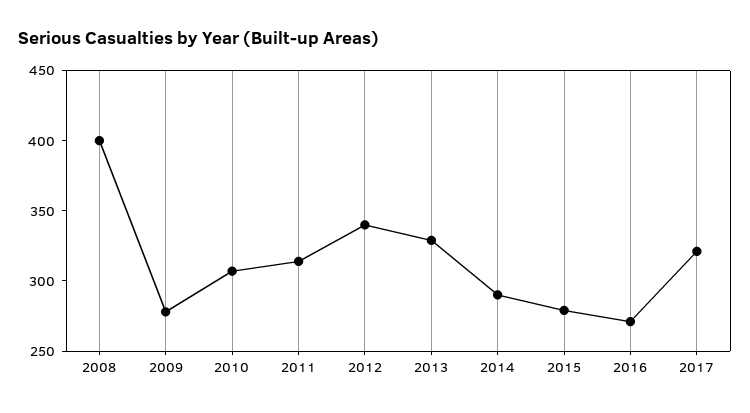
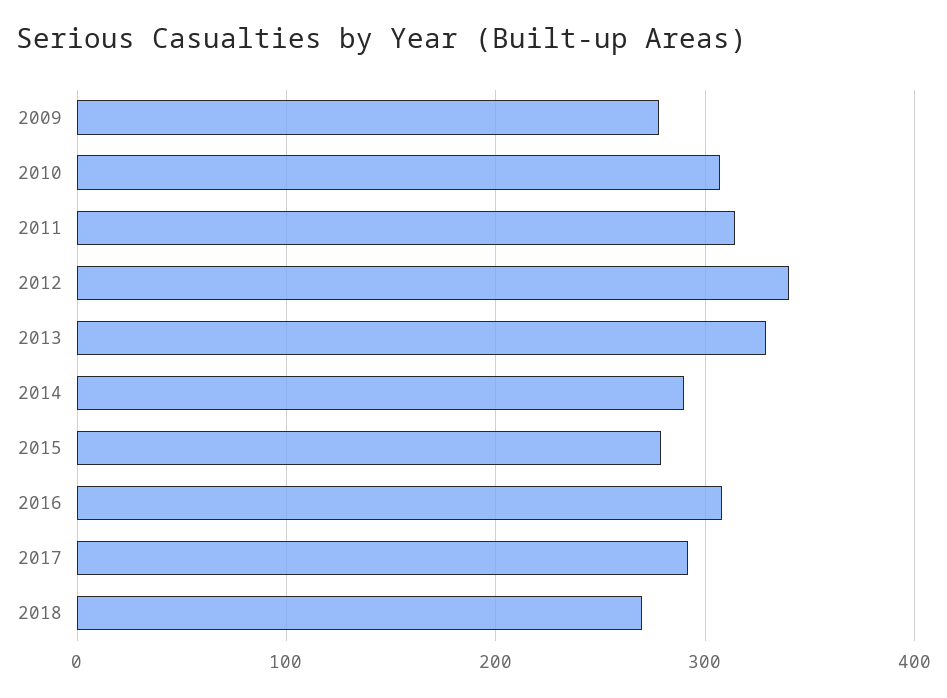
2008: 400 -> none
2016: 270 -> 310
2017: 320 -> 290
2018: none -> 270

